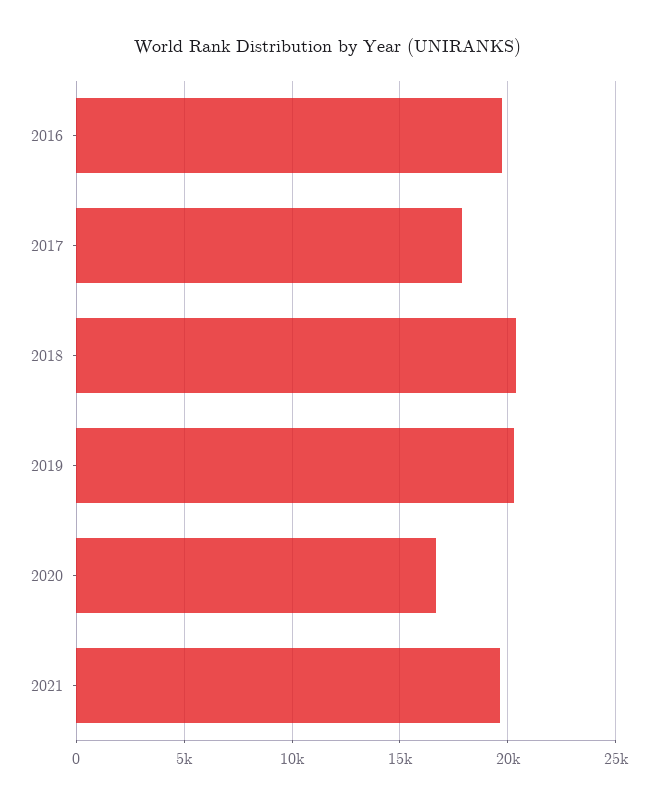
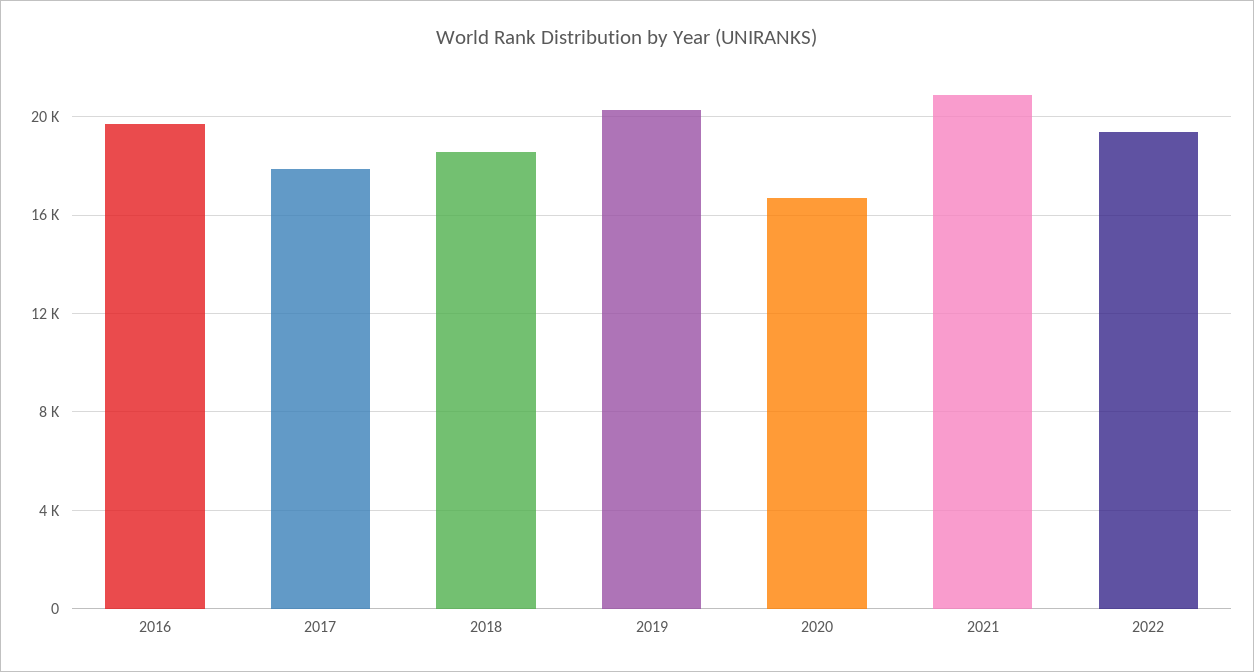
2018: 20500 -> 18500
2021: 19500 -> 21000
2022: none -> 19500

